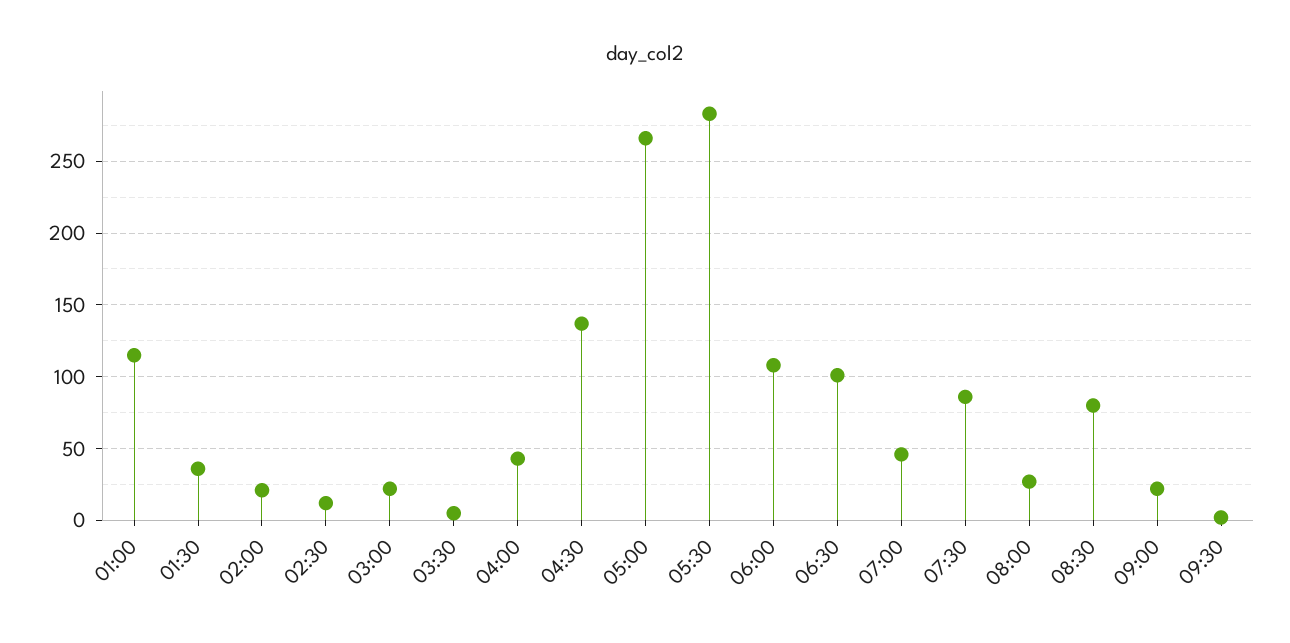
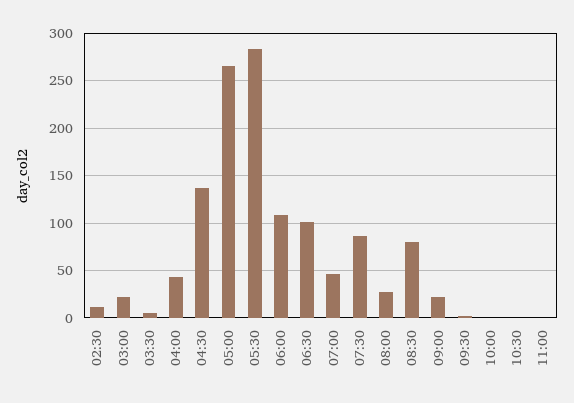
01:00: 115 -> none
01:30: 35 -> none
02:00: 20 -> none
10:00: none -> 0
10:30: none -> 0
11:00: none -> 0

